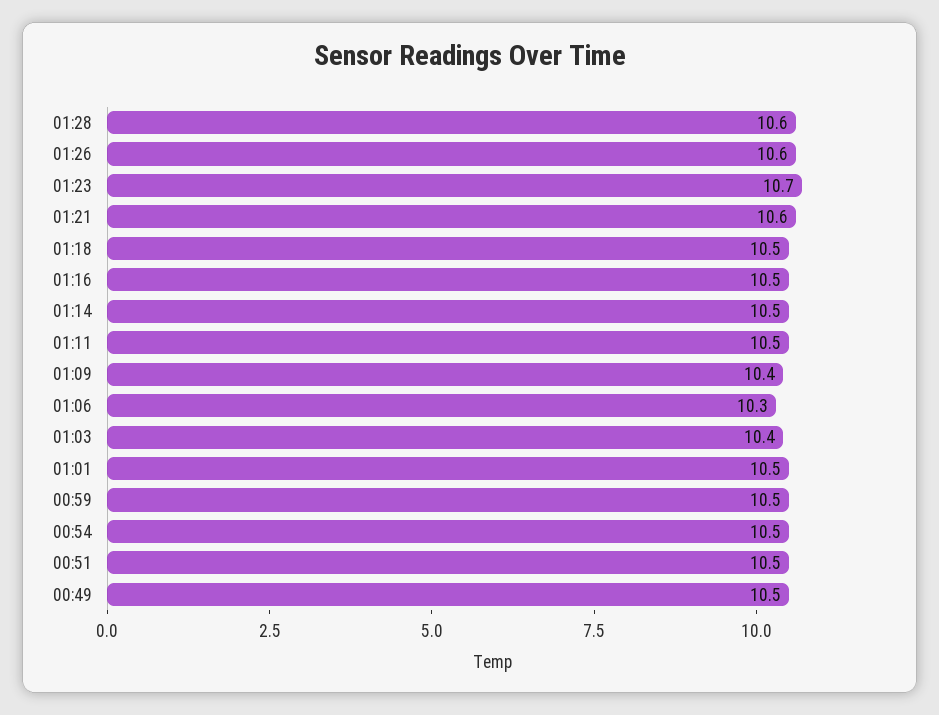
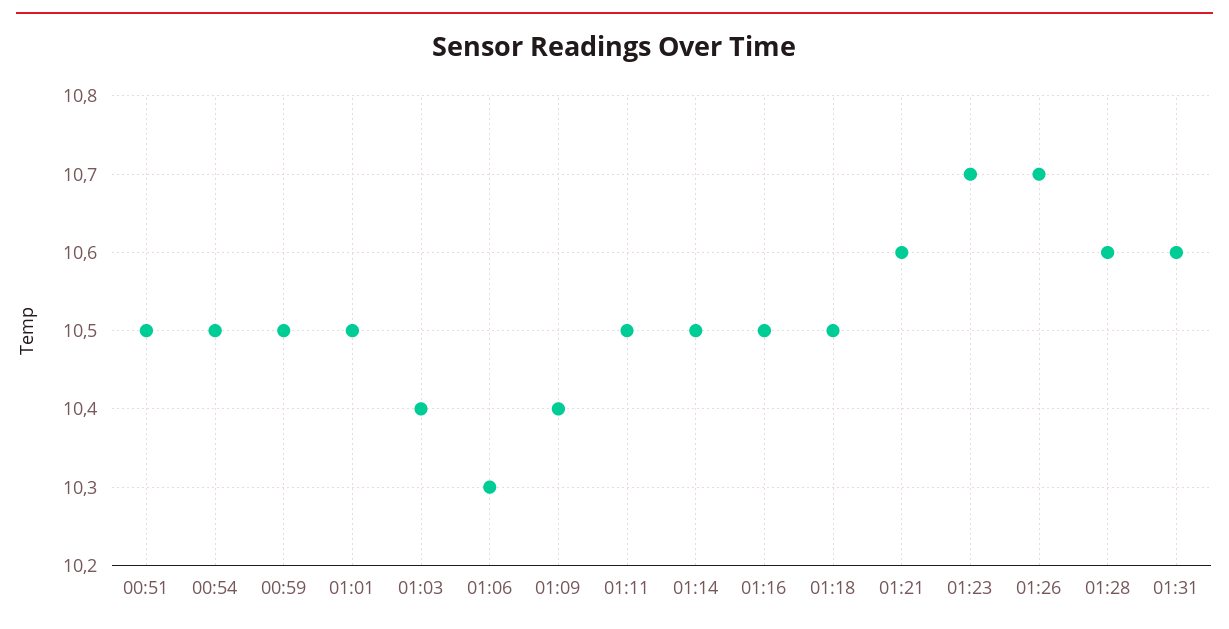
01:26: 10.6 -> 10.7
00:49: 10.5 -> none
01:31: none -> 10.6

